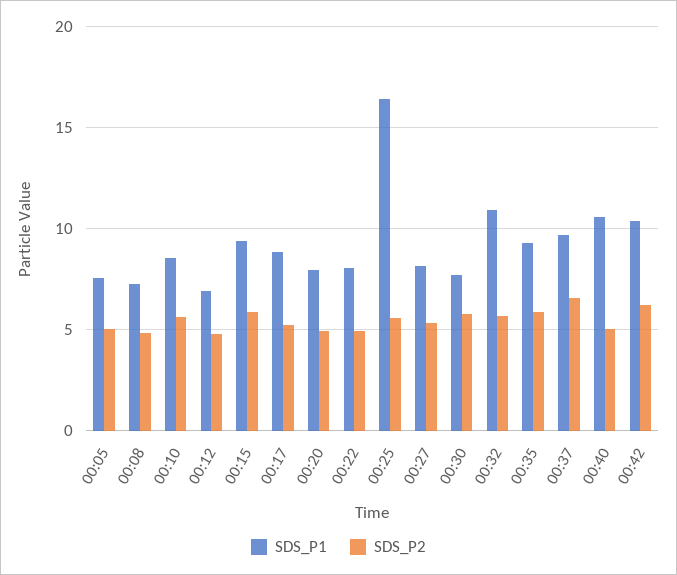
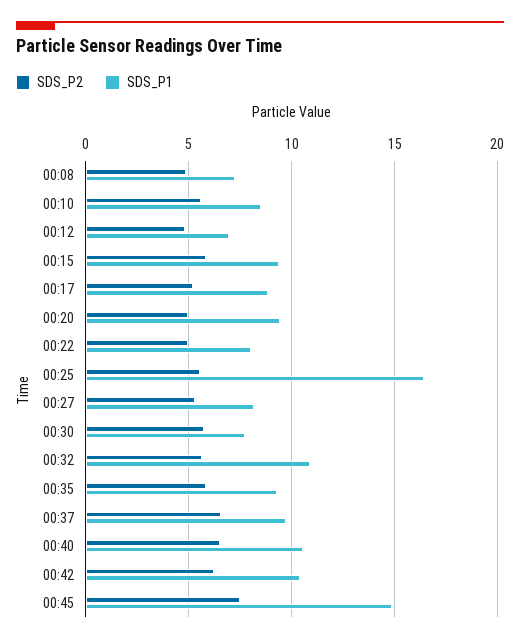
SDS_P1, 00:05: 7.5 -> none
SDS_P2, 00:05: 5 -> none
SDS_P1, 00:20: 8 -> 9.5
SDS_P2, 00:40: 5 -> 6.5
SDS_P2, 00:45: none -> 7.5
SDS_P1, 00:45: none -> 15

